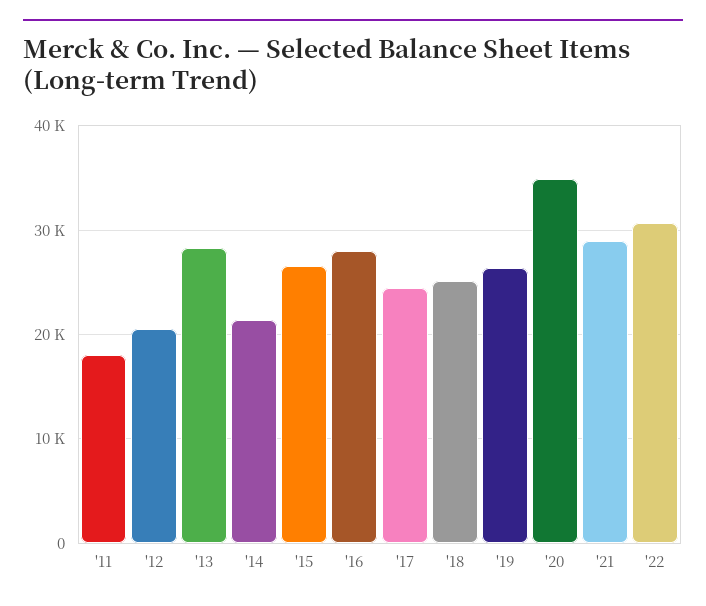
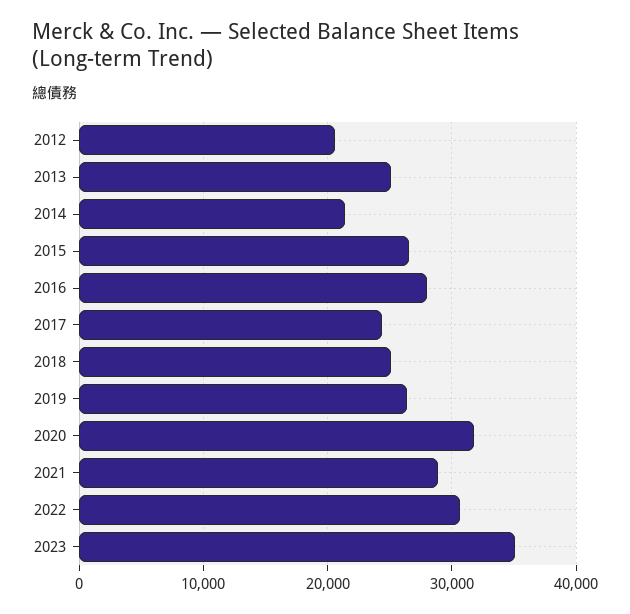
'11: 18000 -> none
'13: 28000 -> 25000
'20: 35000 -> 32000
2023: none -> 35000

